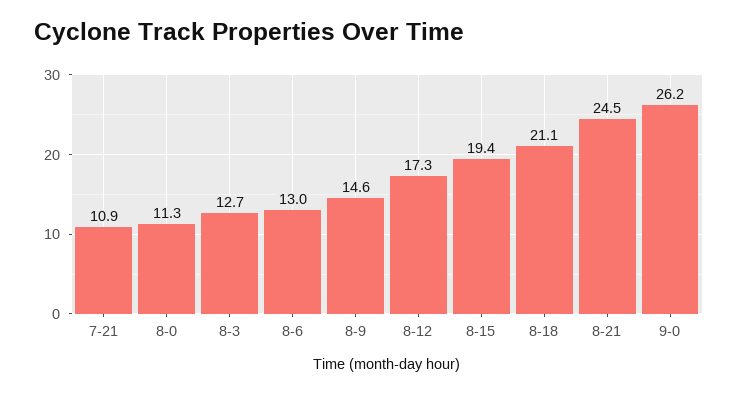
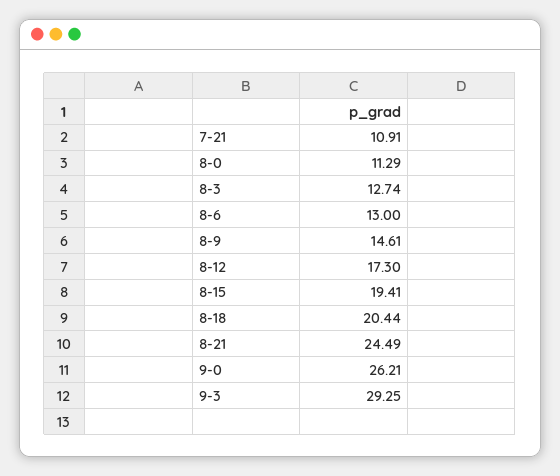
8-18: 21.1 -> 20.44
9-3: none -> 29.25

